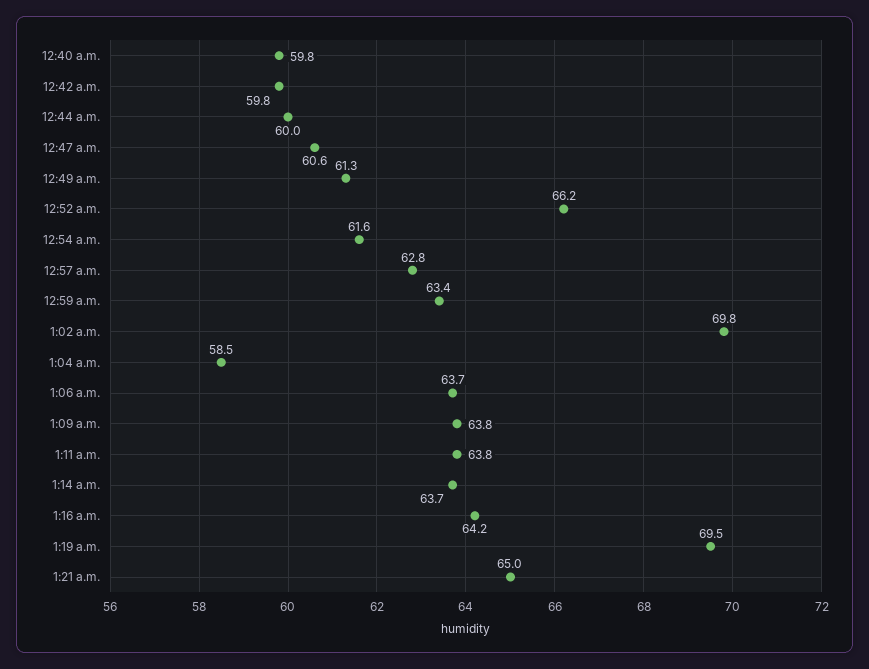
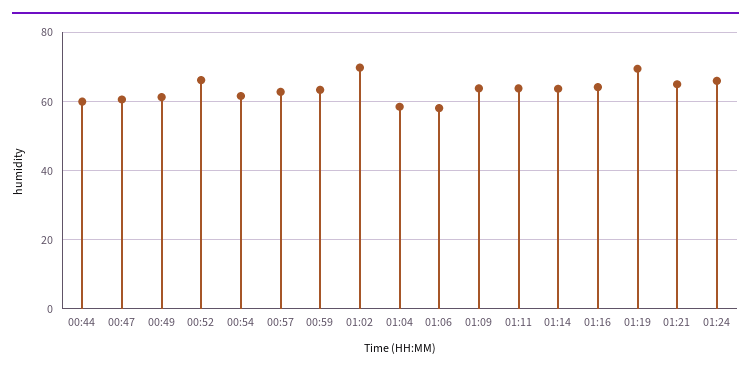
12:40 a.m.: 59.8 -> none
12:42 a.m.: 59.8 -> none
1:06 a.m.: 63.7 -> 58
01:24: none -> 66

